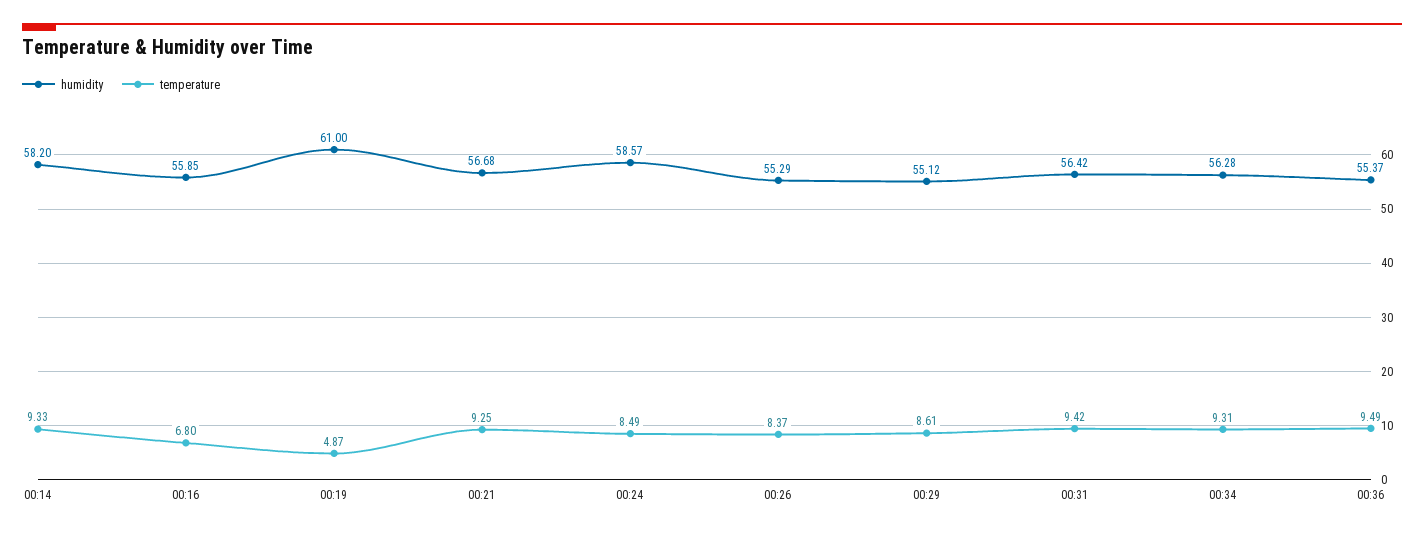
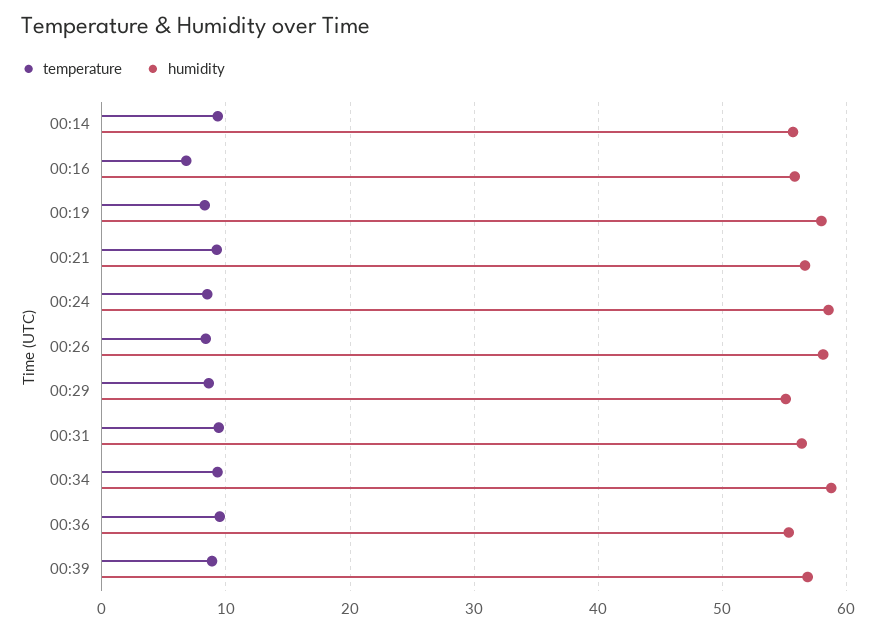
humidity, 00:14: 58.2 -> 56
humidity, 00:19: 61 -> 58
temperature, 00:19: 4.87 -> 8
humidity, 00:26: 55.29 -> 58
humidity, 00:34: 56.28 -> 59
temperature, 00:39: none -> 9
humidity, 00:39: none -> 57

